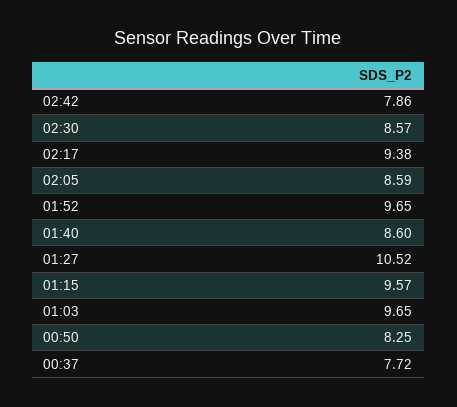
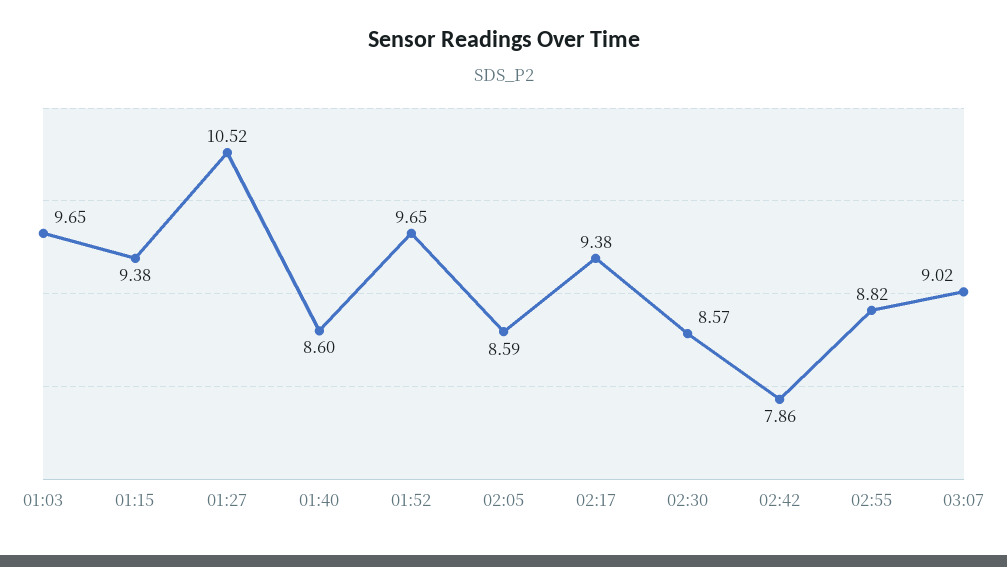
01:15: 9.57 -> 9.38
00:50: 8.25 -> none
00:37: 7.72 -> none
02:55: none -> 8.82
03:07: none -> 9.02

